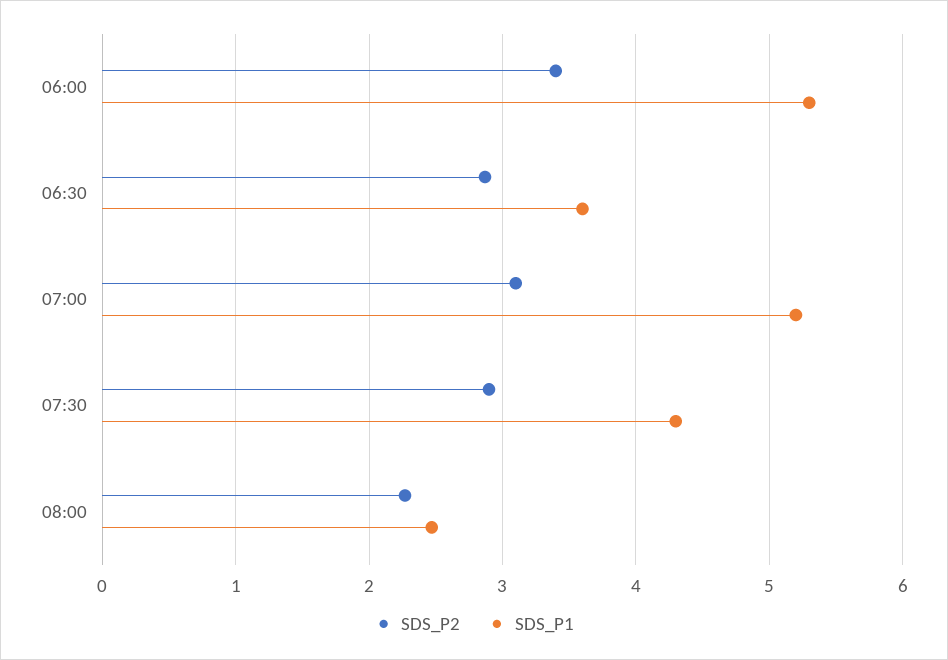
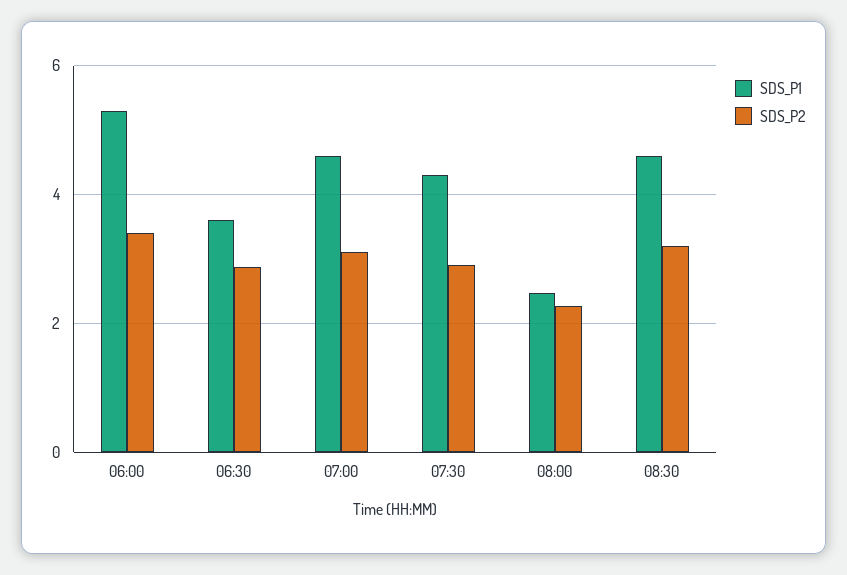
SDS_P1, 07:00: 5.2 -> 4.6
SDS_P1, 08:30: none -> 4.6
SDS_P2, 08:30: none -> 3.2

